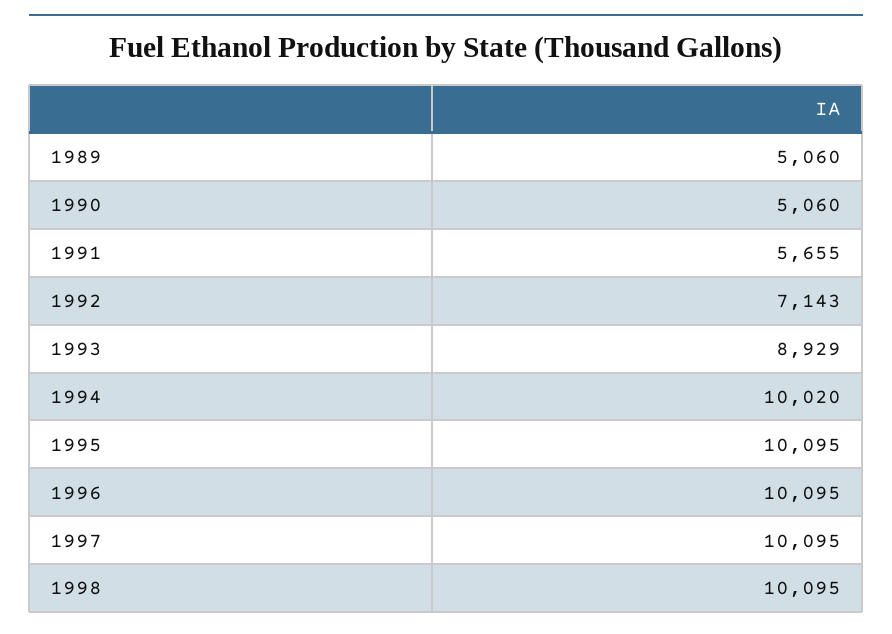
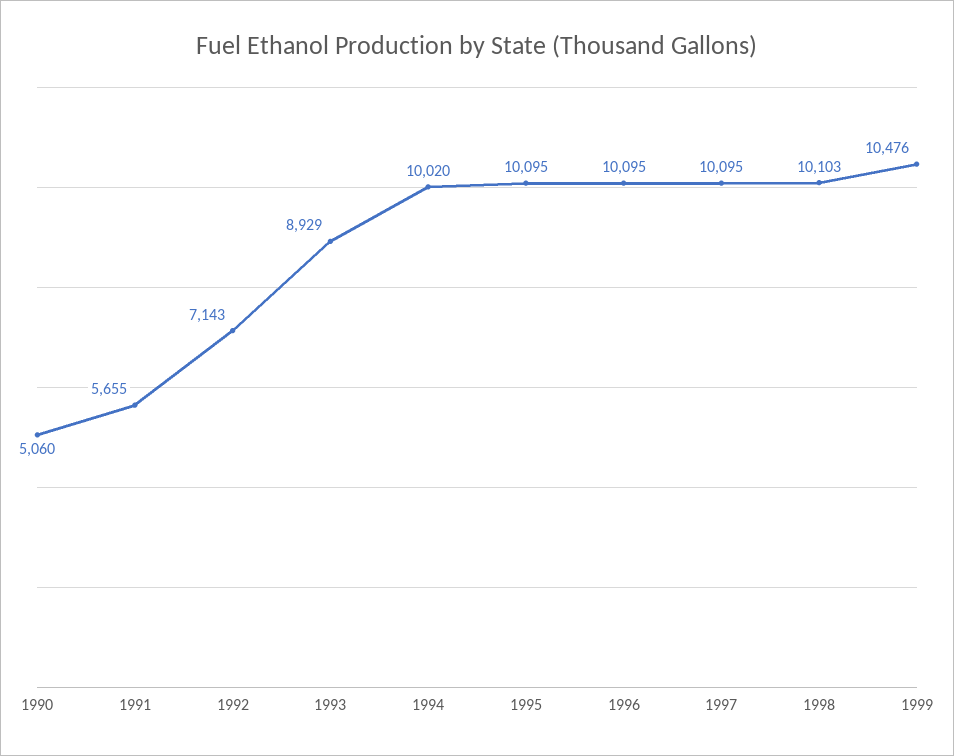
1989: 5060 -> none
1998: 10095 -> 10103
1999: none -> 10476

